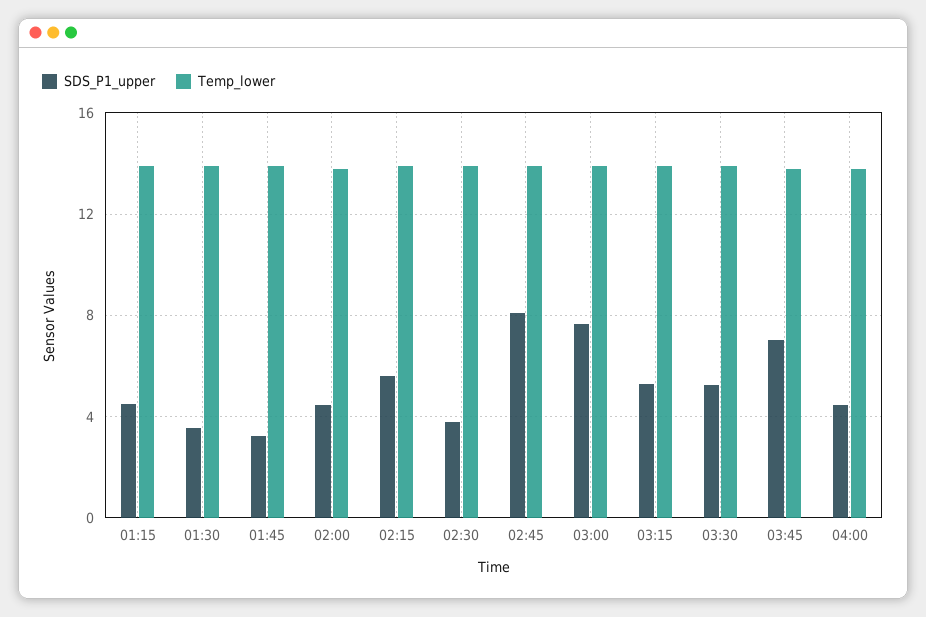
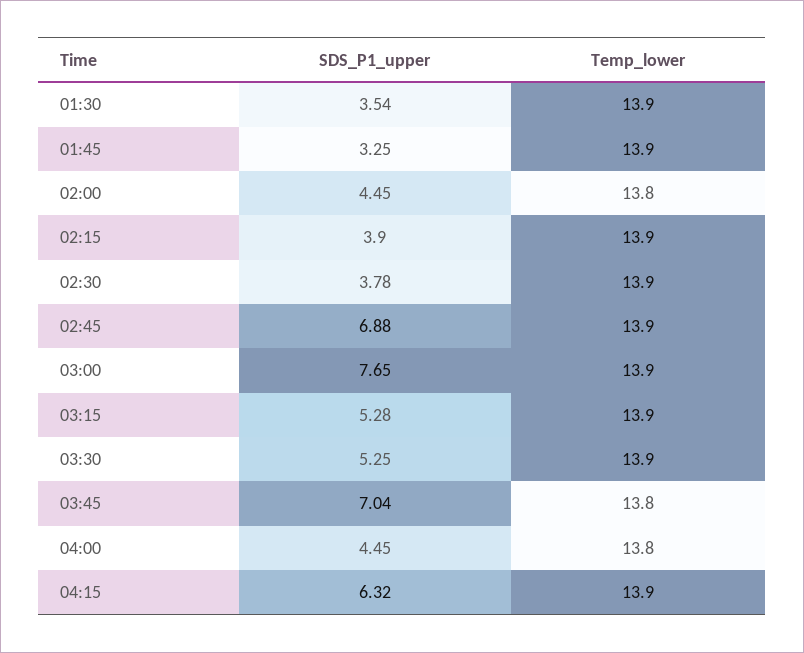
SDS_P1_upper, 01:15: 4.5 -> none
Temp_lower, 01:15: 14 -> none
SDS_P1_upper, 02:15: 5.5 -> 3.9
SDS_P1_upper, 02:45: 8 -> 6.88
SDS_P1_upper, 04:15: none -> 6.32
Temp_lower, 04:15: none -> 13.9

